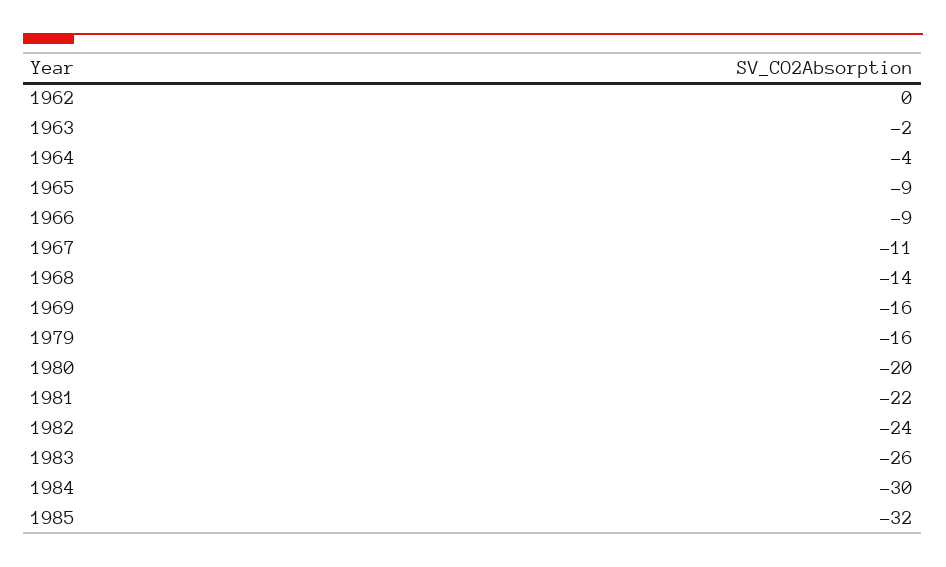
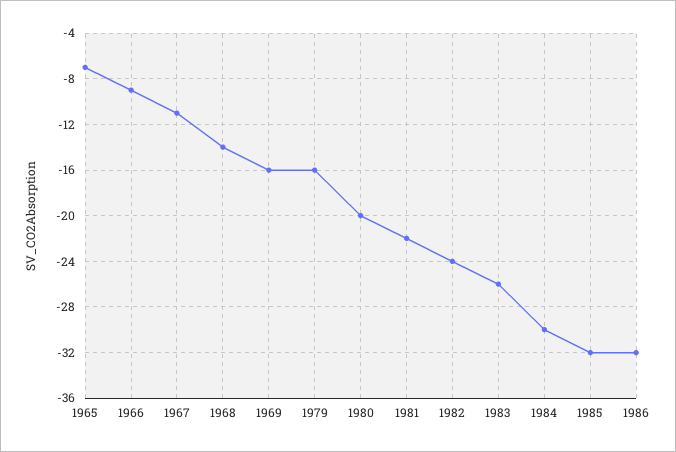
1962: 0 -> none
1963: -2 -> none
1964: -4 -> none
1965: -9 -> -7
1986: none -> -32

